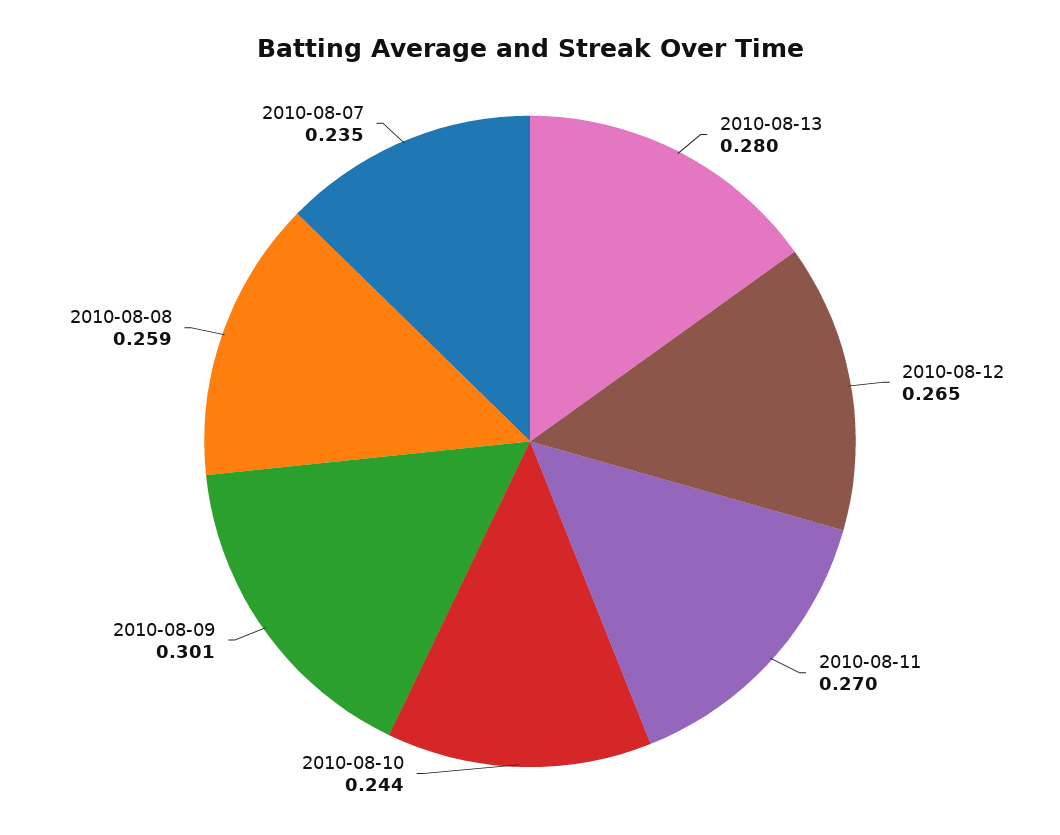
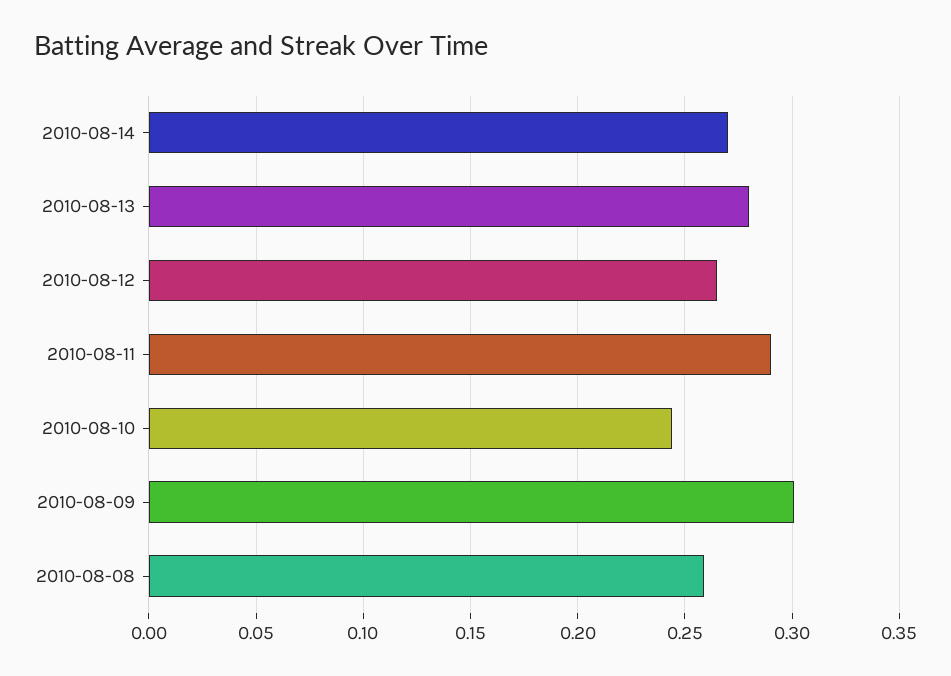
2010-08-11: 0.27 -> 0.29
2010-08-07: 0.235 -> none
2010-08-14: none -> 0.27

